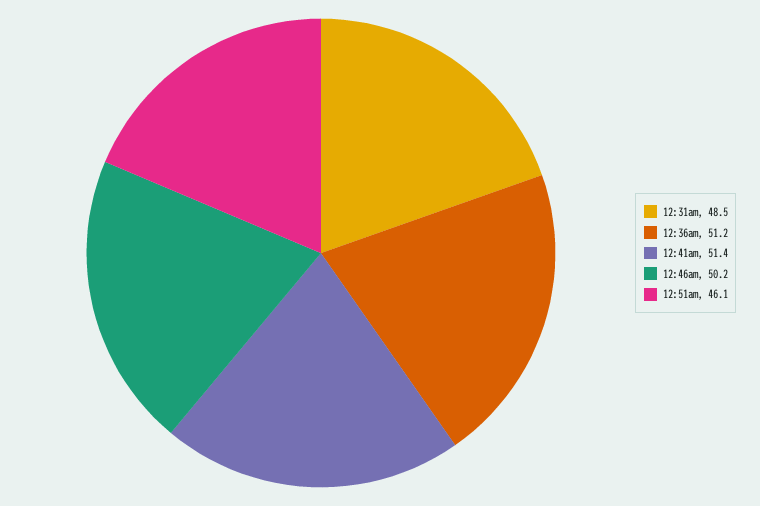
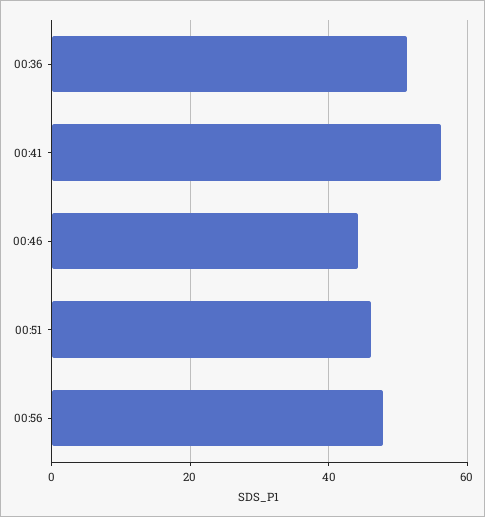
12:31am: 48.5 -> none
12:41am: 51.4 -> 56
12:46am: 50.2 -> 44
00:56: none -> 48

